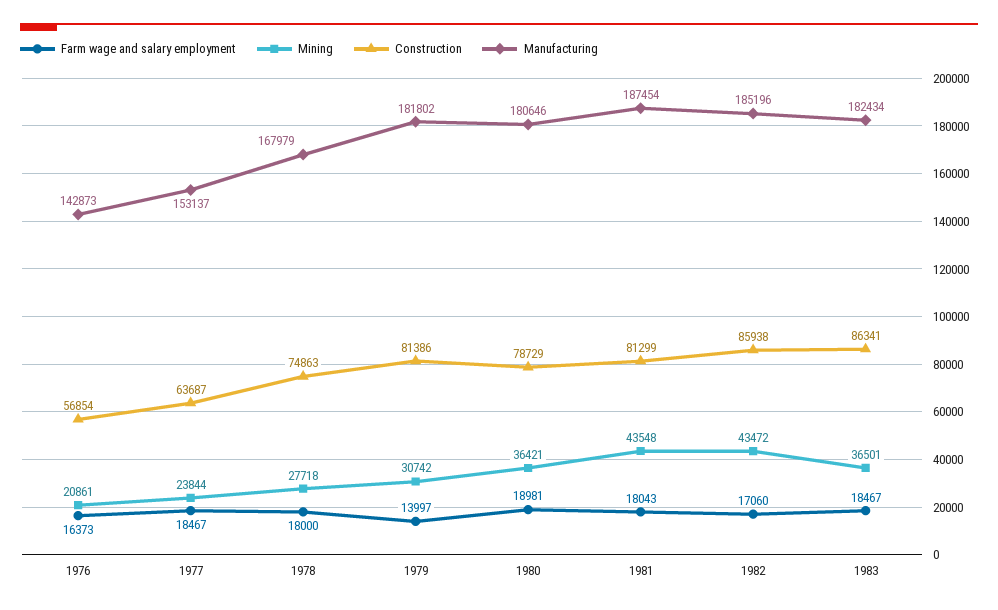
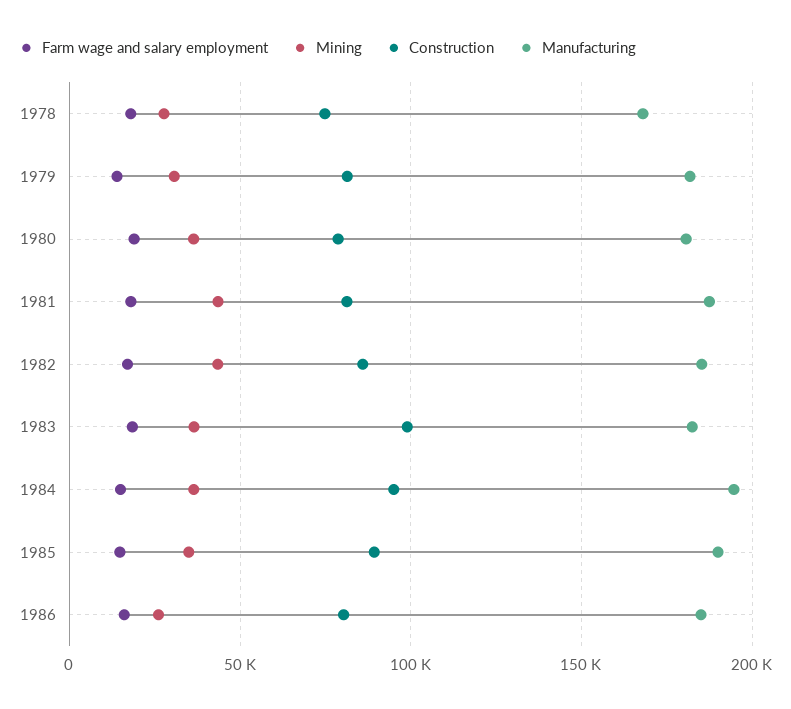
Farm wage and salary employment, 1976: 16373 -> none
Mining, 1976: 20861 -> none
Construction, 1976: 56854 -> none
Manufacturing, 1976: 142873 -> none
Farm wage and salary employment, 1977: 18467 -> none
Mining, 1977: 23844 -> none
Construction, 1977: 63687 -> none
Manufacturing, 1977: 153137 -> none
Construction, 1983: 86341 -> 100000
Farm wage and salary employment, 1984: none -> 15000
Mining, 1984: none -> 35000
Construction, 1984: none -> 95000
Manufacturing, 1984: none -> 195000
Farm wage and salary employment, 1985: none -> 15000
Mining, 1985: none -> 35000
Construction, 1985: none -> 90000
Manufacturing, 1985: none -> 190000
Farm wage and salary employment, 1986: none -> 15000
Mining, 1986: none -> 25000
Construction, 1986: none -> 80000
Manufacturing, 1986: none -> 185000

